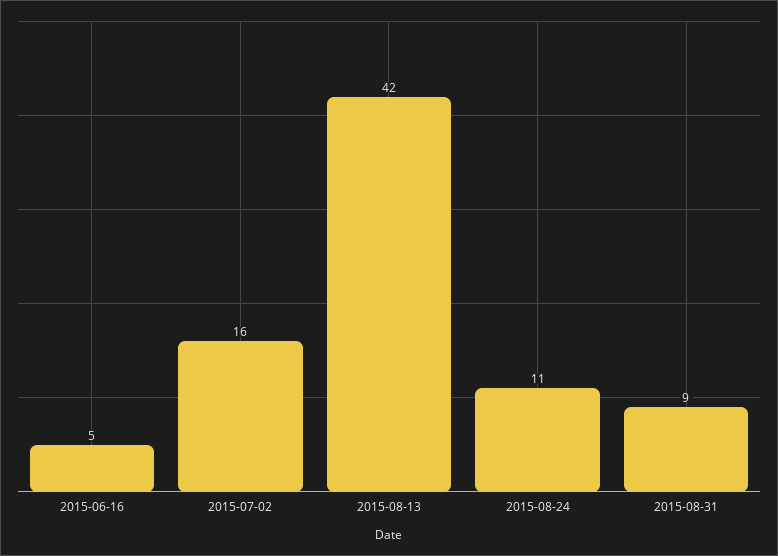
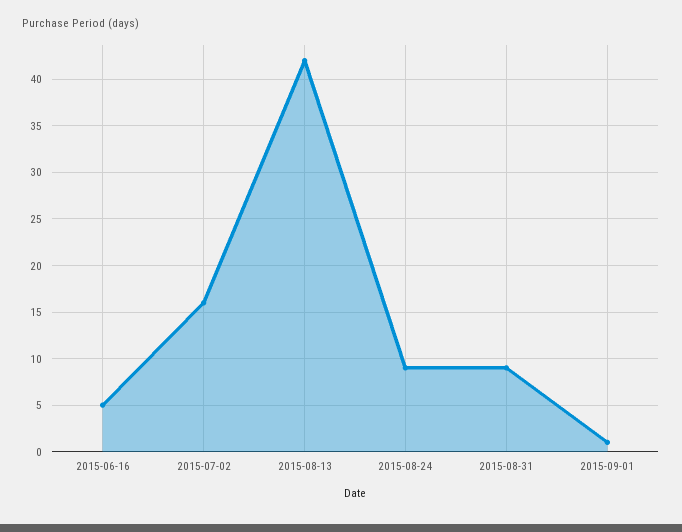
2015-08-24: 11 -> 9
2015-09-01: none -> 1

